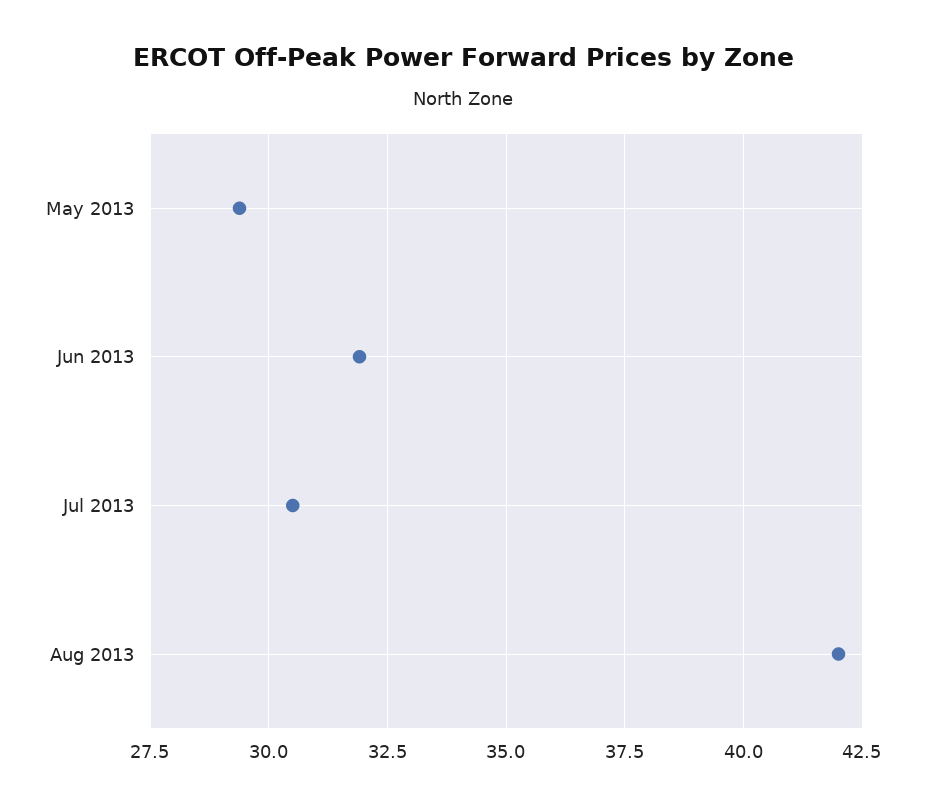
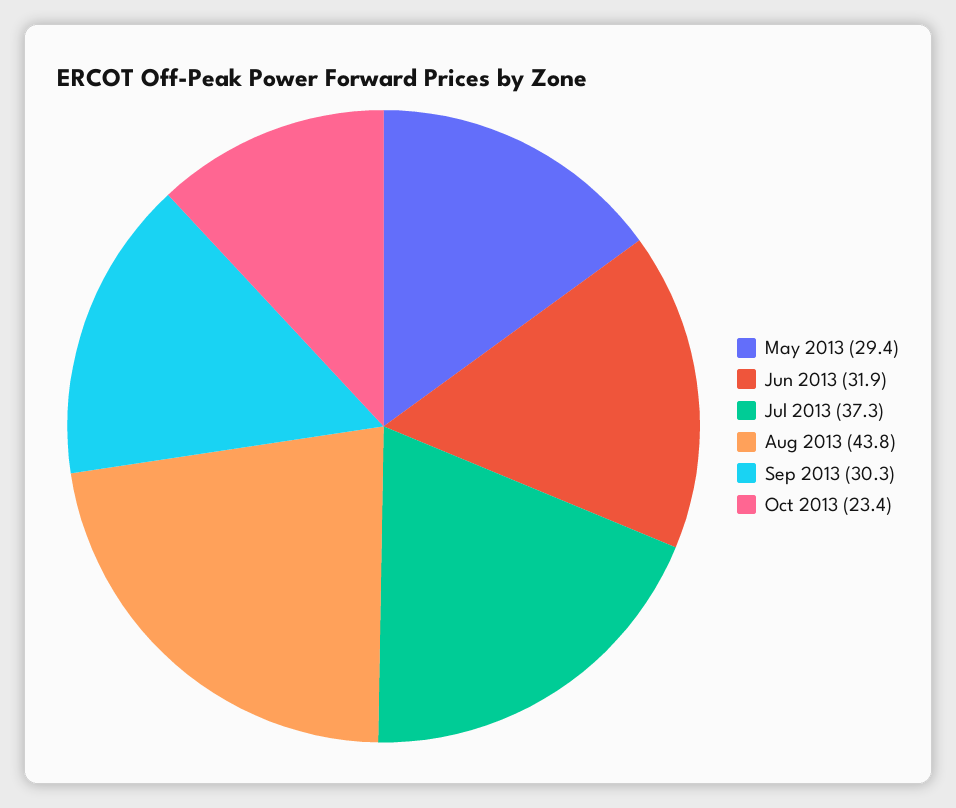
Jul 2013: 30.5 -> 37.3
Aug 2013: 42 -> 43.8
Sep 2013: none -> 30.3
Oct 2013: none -> 23.4

